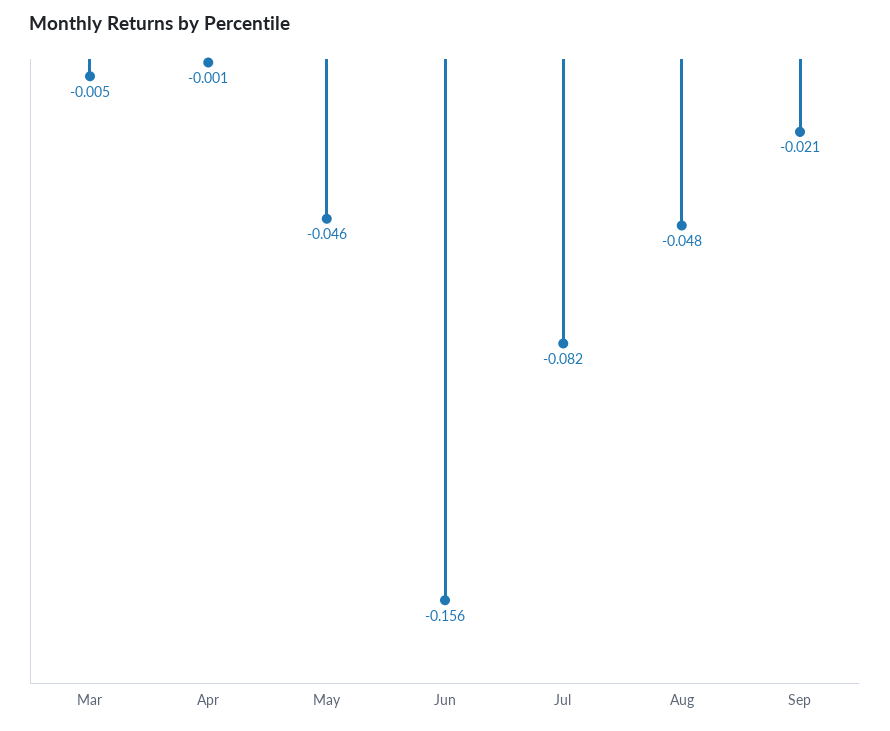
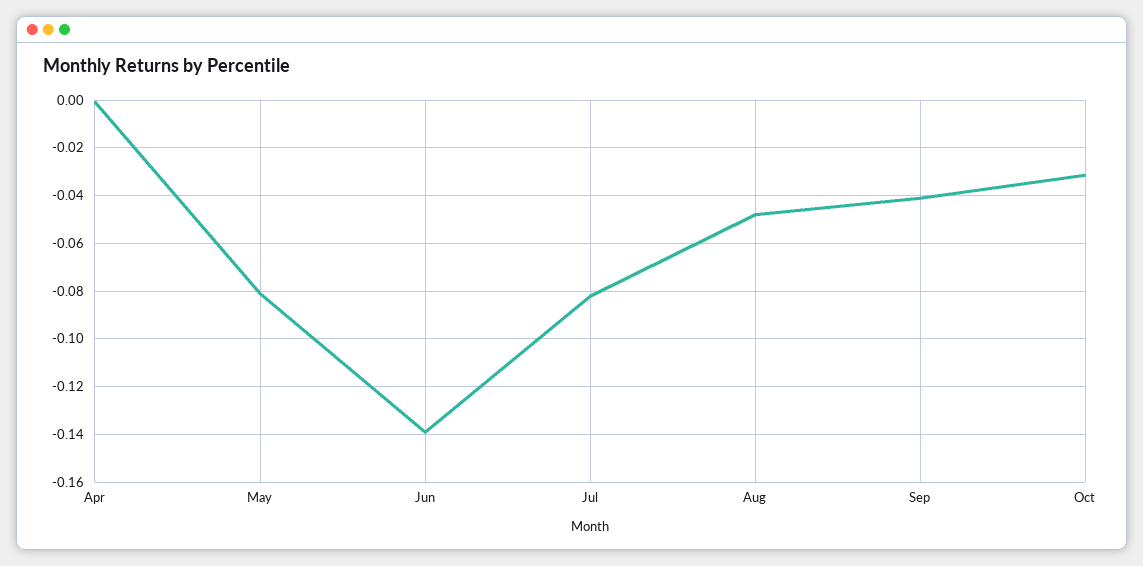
Mar: -0.005 -> none
May: -0.046 -> -0.08
Jun: -0.156 -> -0.14
Sep: -0.021 -> -0.04
Oct: none -> -0.03

